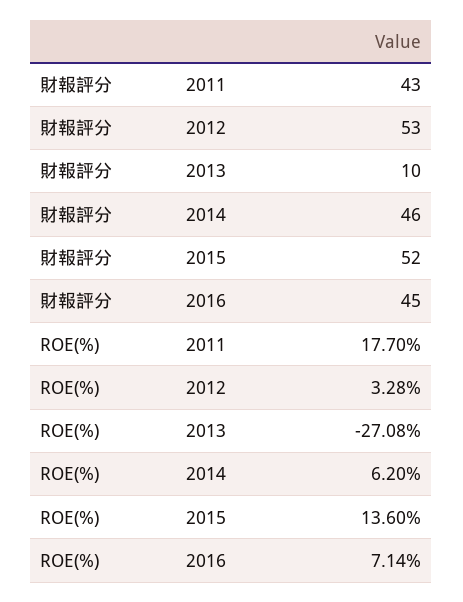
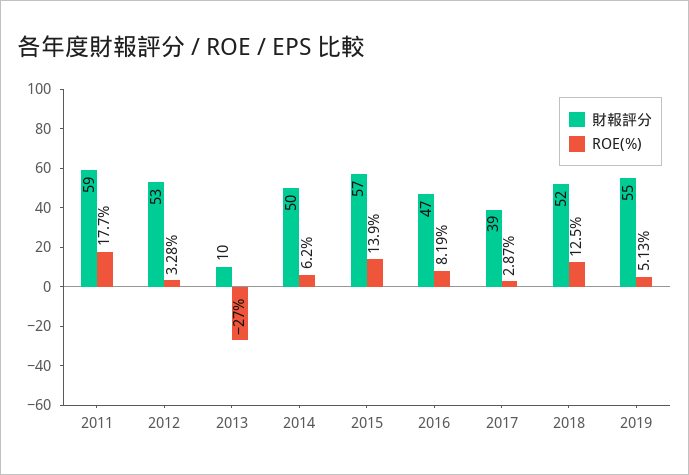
財報評分, 2011: 43 -> 59
財報評分, 2014: 46 -> 50
財報評分, 2015: 52 -> 57
財報評分, 2016: 45 -> 47
ROE(%), 2013: -27.08 -> -27
ROE(%), 2015: 13.6 -> 13.9
ROE(%), 2016: 7.14 -> 8.19
財報評分, 2017: none -> 39
ROE(%), 2017: none -> 2.87
財報評分, 2018: none -> 52
ROE(%), 2018: none -> 12.5
財報評分, 2019: none -> 55
ROE(%), 2019: none -> 5.13

